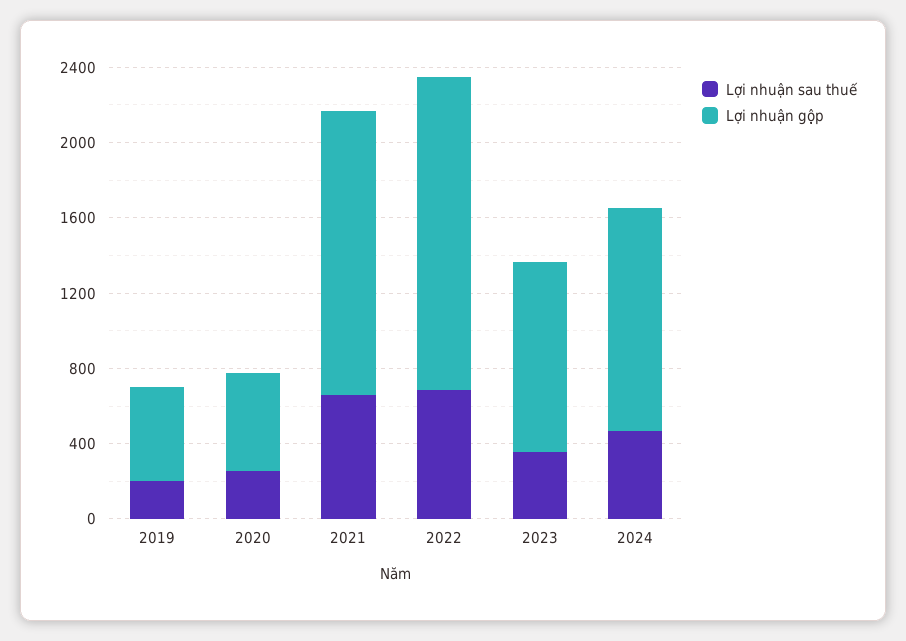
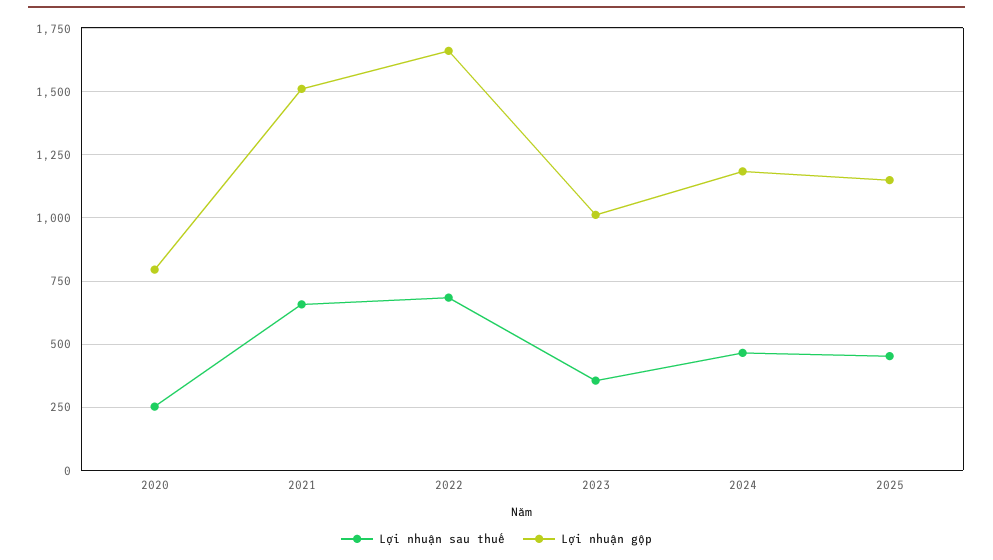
Lợi nhuận sau thuế, 2019: 200 -> none
Lợi nhuận gộp, 2019: 500 -> none
Lợi nhuận gộp, 2020: 500 -> 800
Lợi nhuận sau thuế, 2025: none -> 450
Lợi nhuận gộp, 2025: none -> 1150

